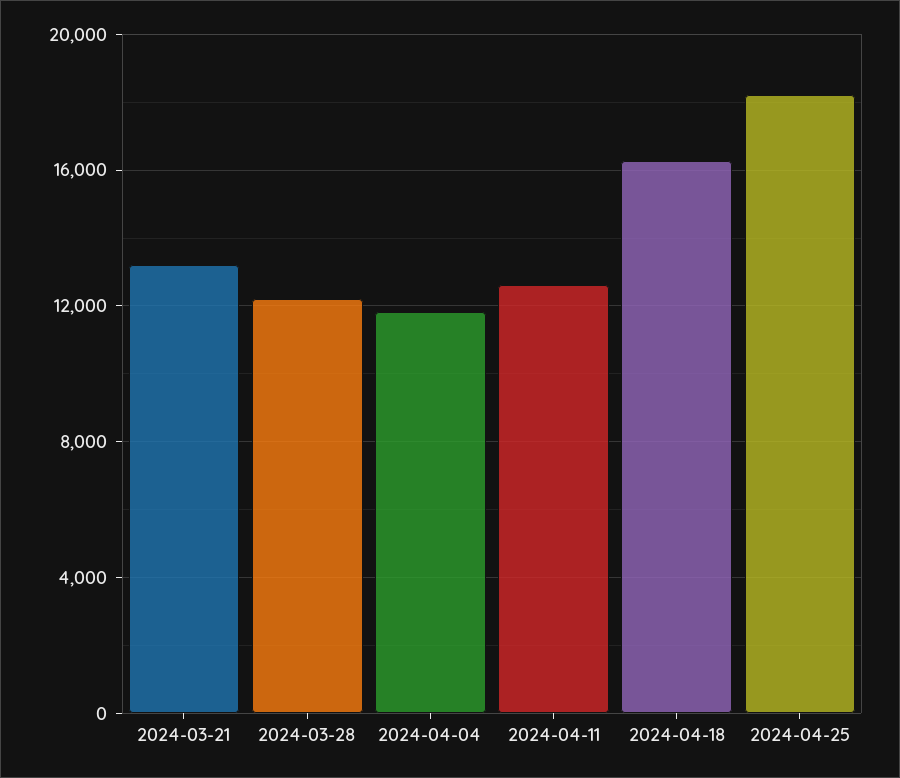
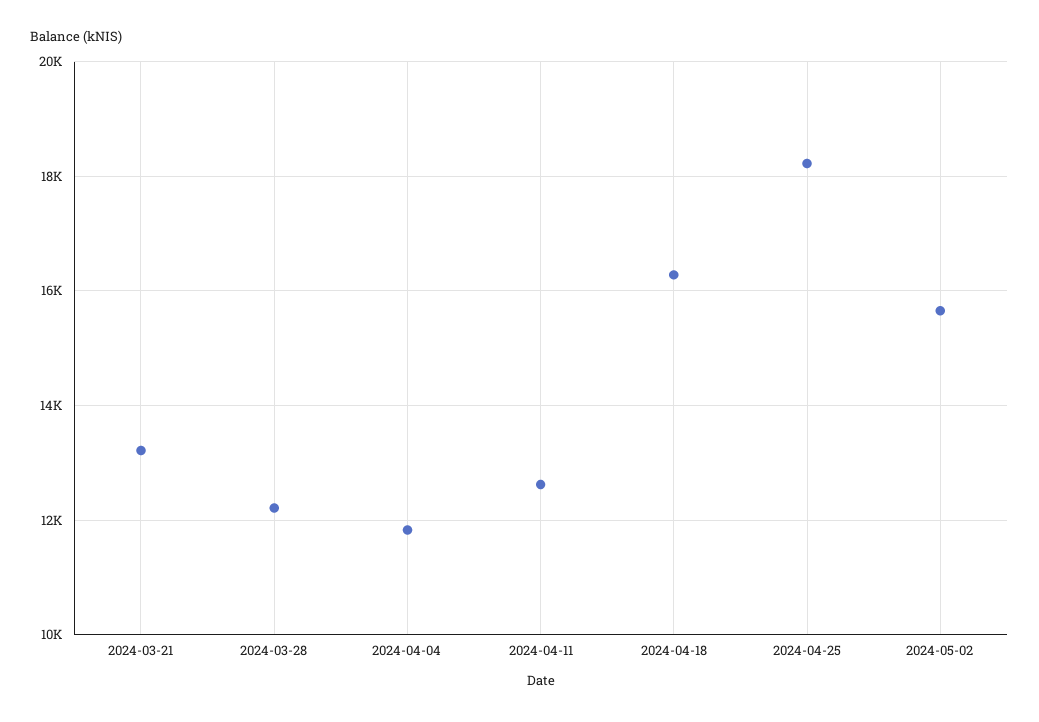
2024-05-02: none -> 15600

